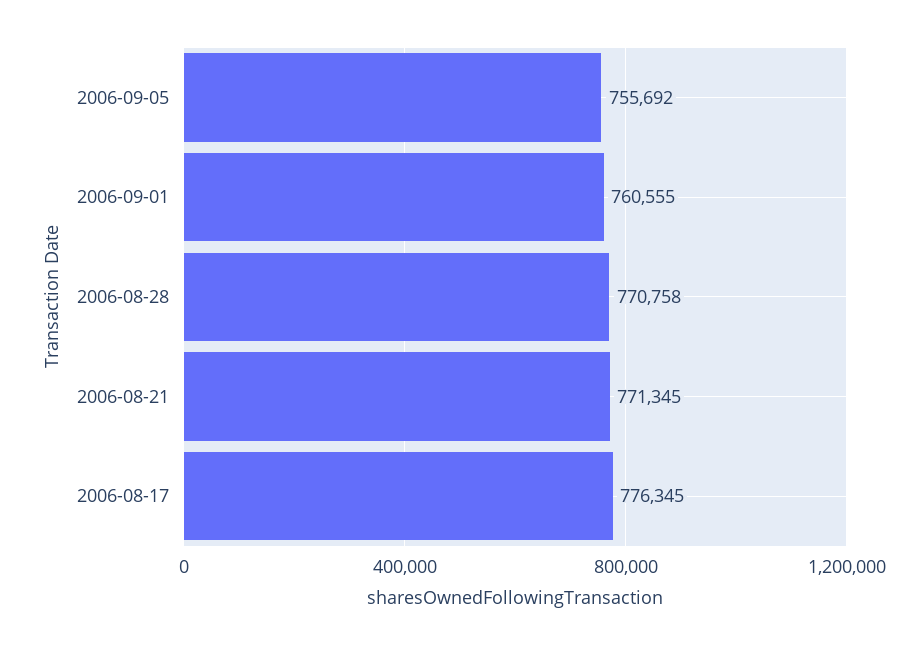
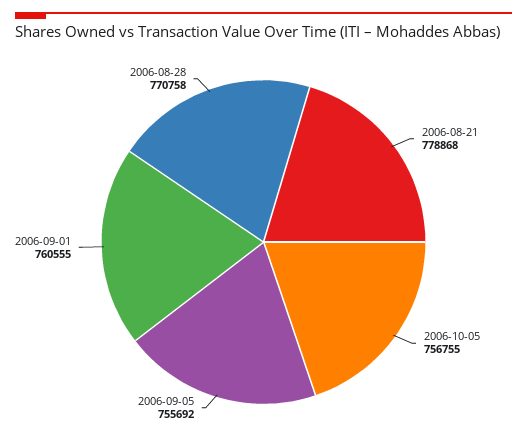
2006-08-21: 771345 -> 778868
2006-08-17: 776345 -> none
2006-10-05: none -> 756755

